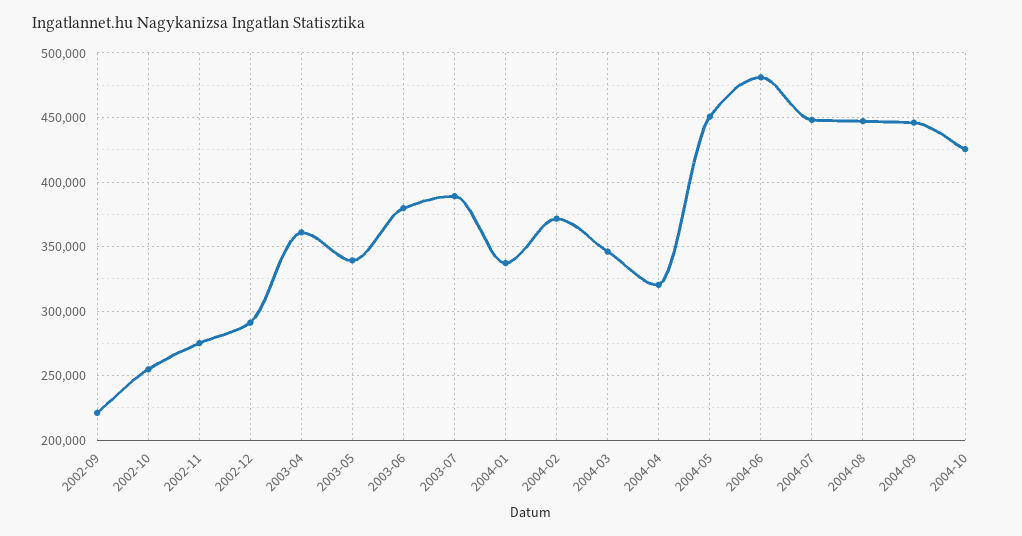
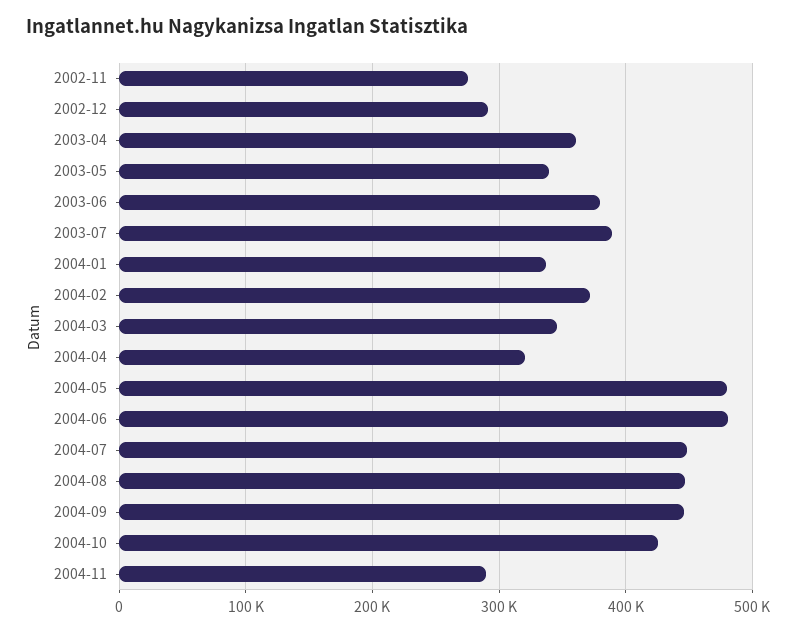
2002-09: 220000 -> none
2002-10: 255000 -> none
2004-05: 450000 -> 480000
2004-11: none -> 290000

